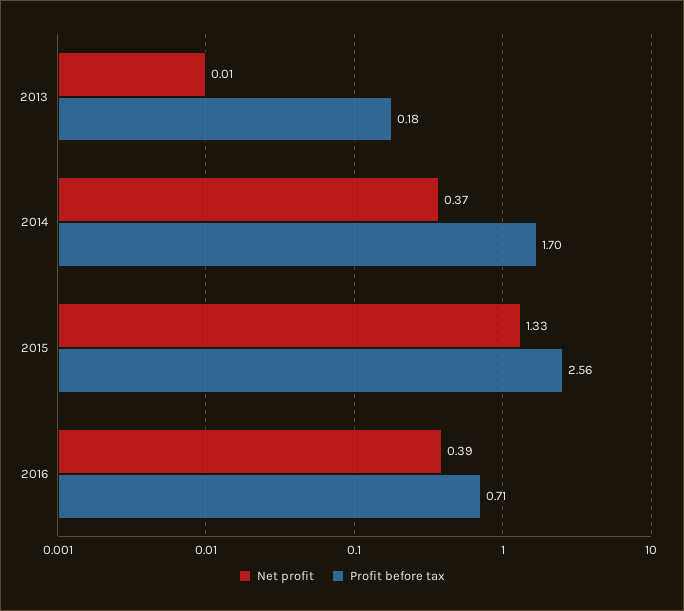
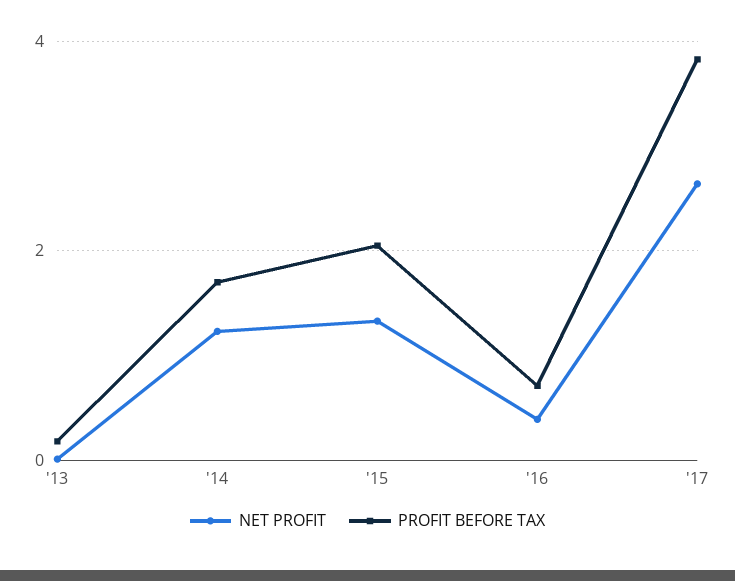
Net profit, 2014: 0.37 -> 1.2
Profit before tax, 2015: 2.56 -> 2
Net profit, '17: none -> 2.6
Profit before tax, '17: none -> 3.8

